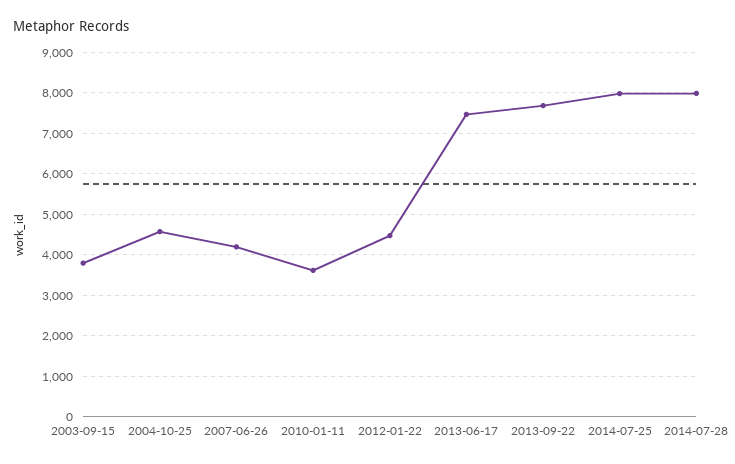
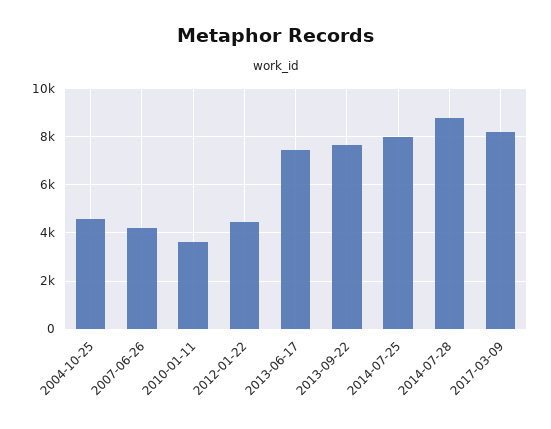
2003-09-15: 3800 -> none
2014-07-28: 8000 -> 8750
2017-03-09: none -> 8250

